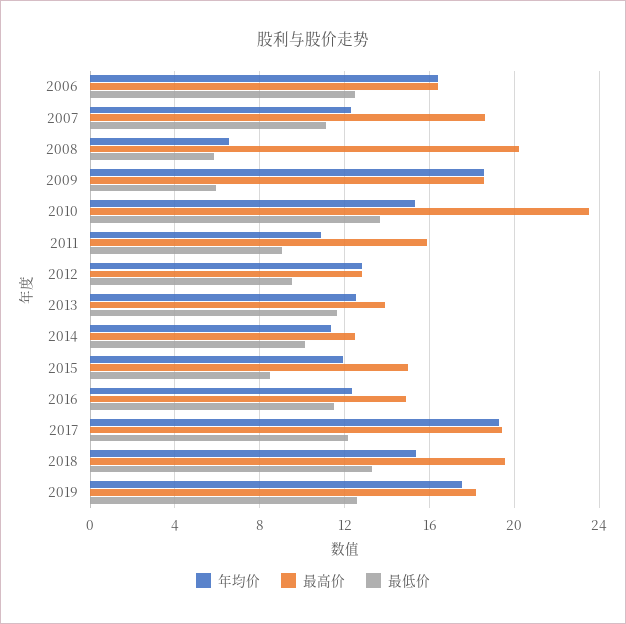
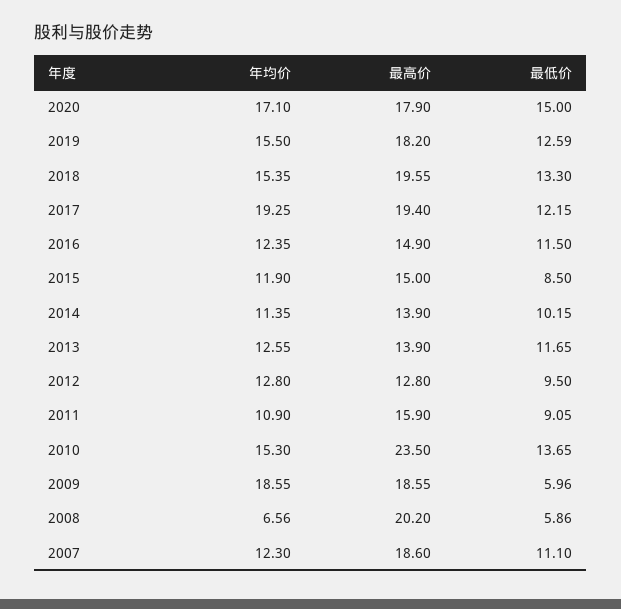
年均价, 2006: 16.5 -> none
最高价, 2006: 16.5 -> none
最低价, 2006: 12.5 -> none
最高价, 2014: 12.5 -> 13.9
年均价, 2019: 17.5 -> 15.5
年均价, 2020: none -> 17.1
最高价, 2020: none -> 17.9
最低价, 2020: none -> 15

